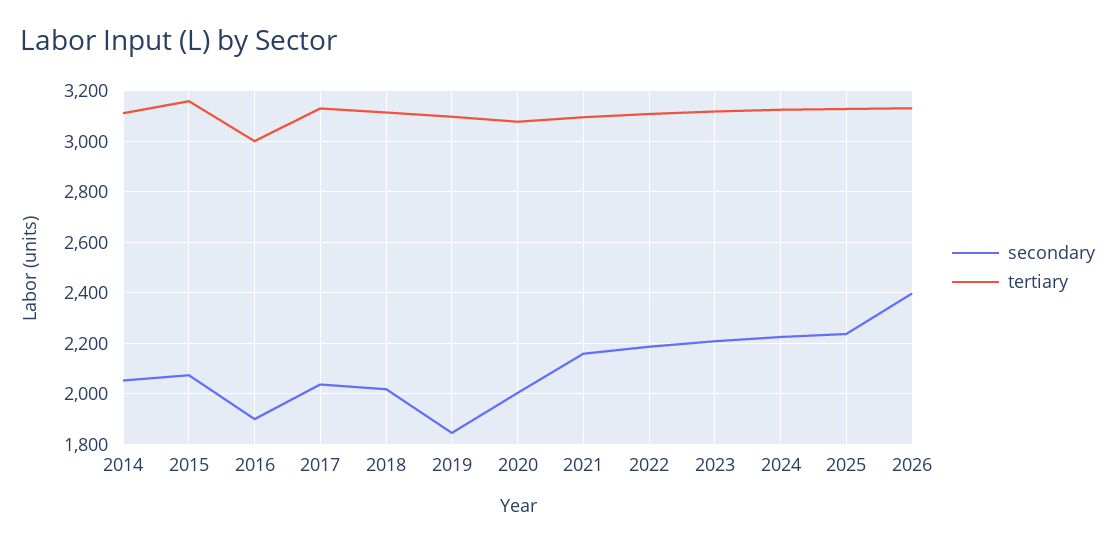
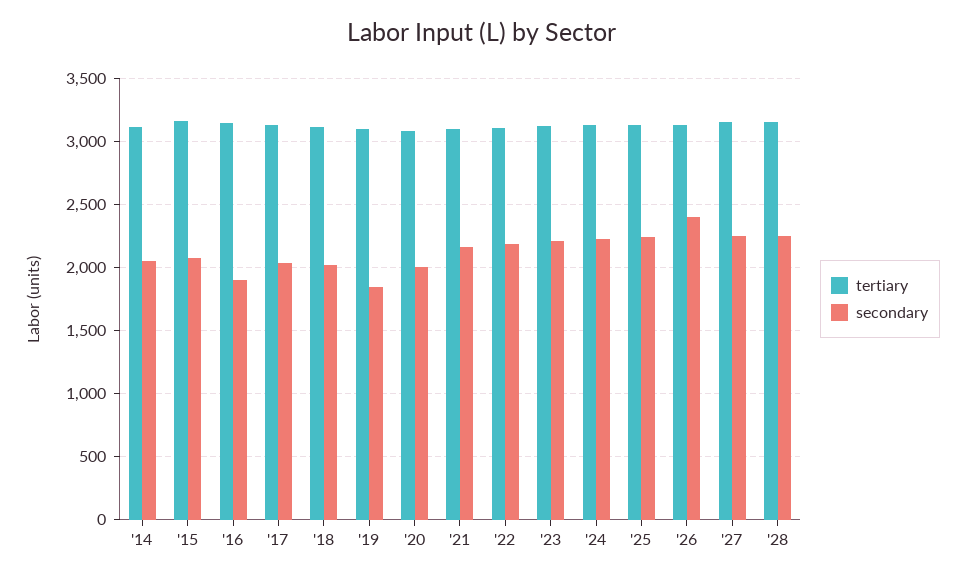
tertiary, 2016: 3000 -> 3150
tertiary, '27: none -> 3150
secondary, '27: none -> 2250
tertiary, '28: none -> 3150
secondary, '28: none -> 2250

